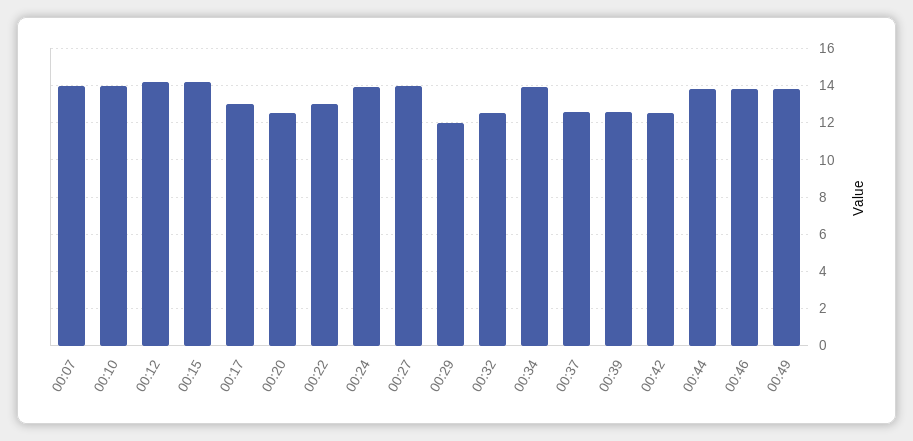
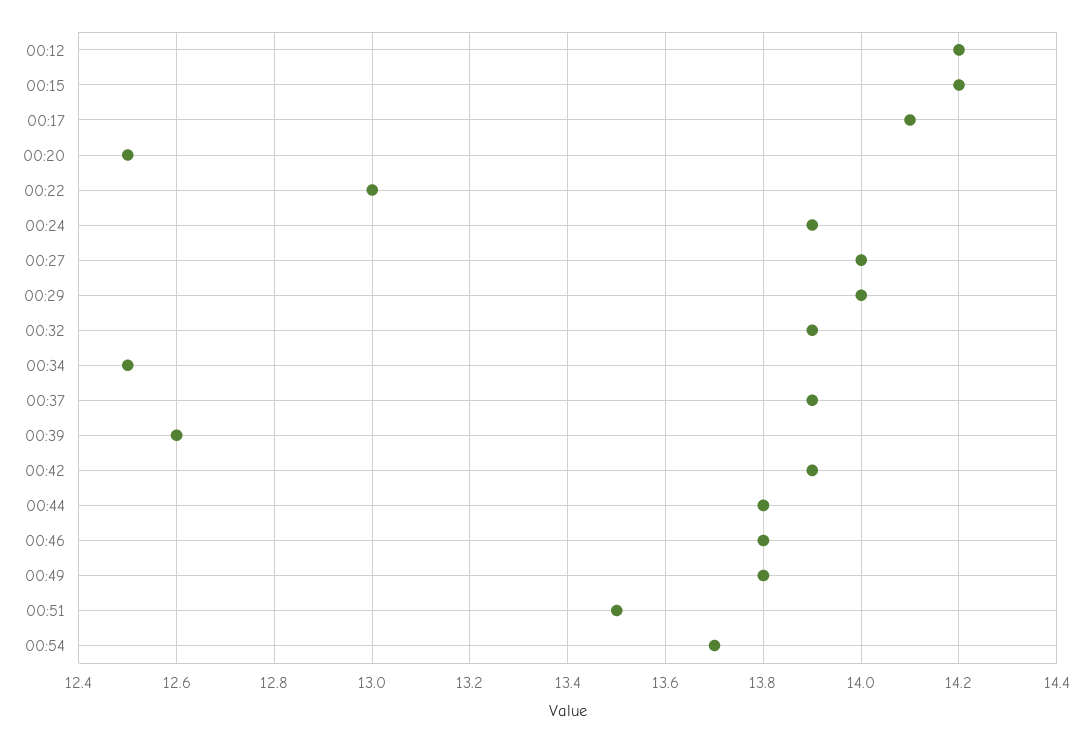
00:07: 14 -> none
00:10: 14 -> none
00:17: 13 -> 14.1
00:29: 12 -> 14
00:32: 12.5 -> 13.9
00:34: 14 -> 12.5
00:37: 12.5 -> 13.9
00:42: 12.5 -> 13.9
00:51: none -> 13.5
00:54: none -> 13.7

